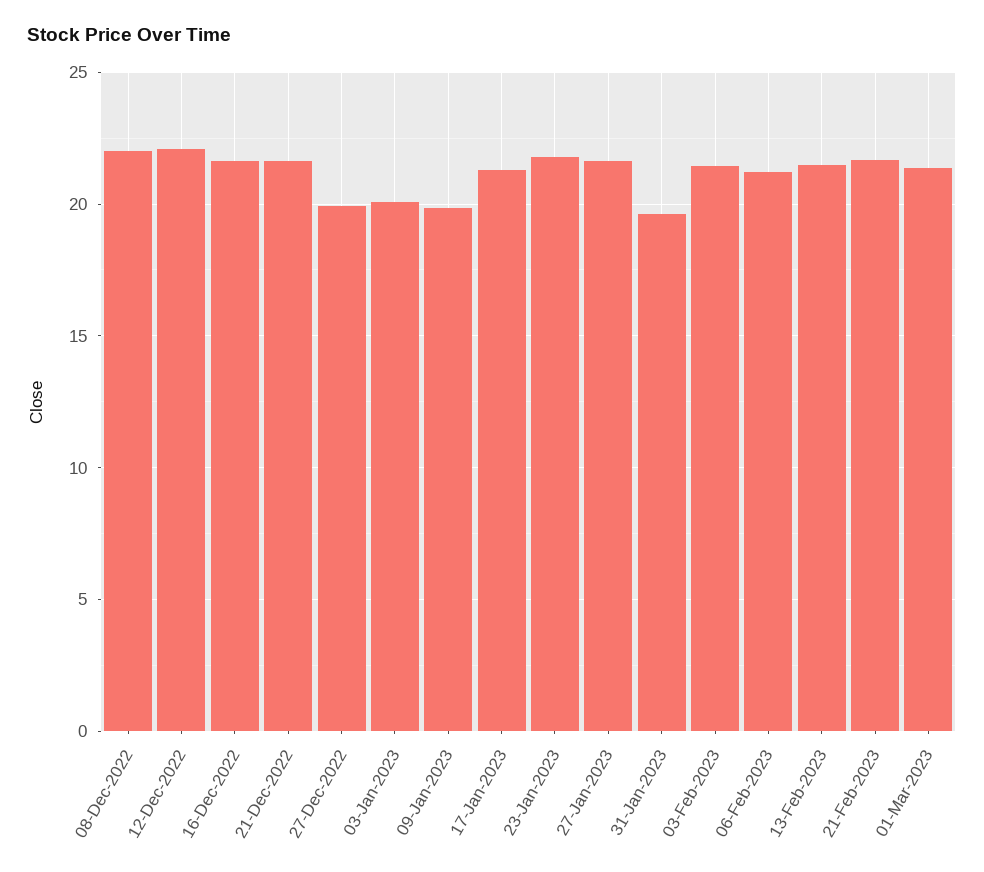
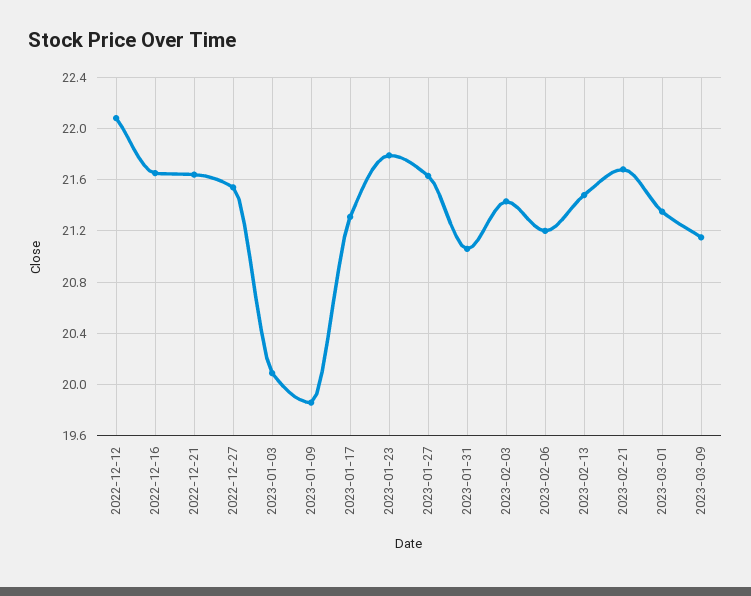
08-Dec-2022: 22 -> none
27-Dec-2022: 20 -> 21.55
31-Jan-2023: 19.5 -> 21.05
2023-03-09: none -> 21.15

